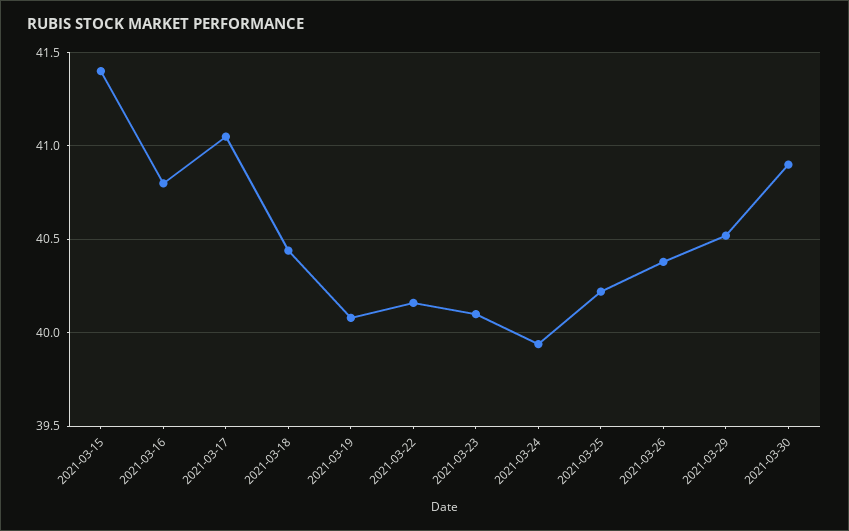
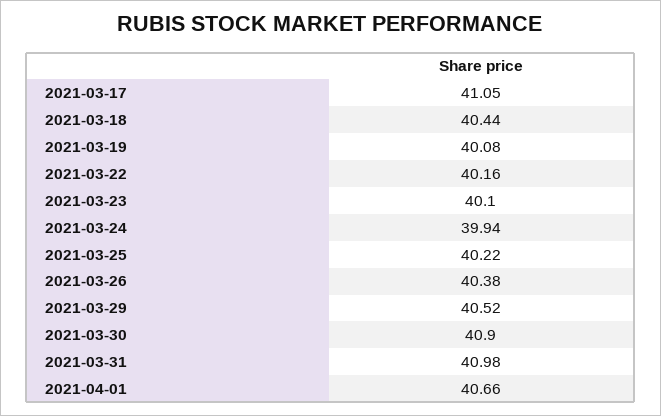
2021-03-15: 41.4 -> none
2021-03-16: 40.8 -> none
2021-03-31: none -> 40.98
2021-04-01: none -> 40.66

